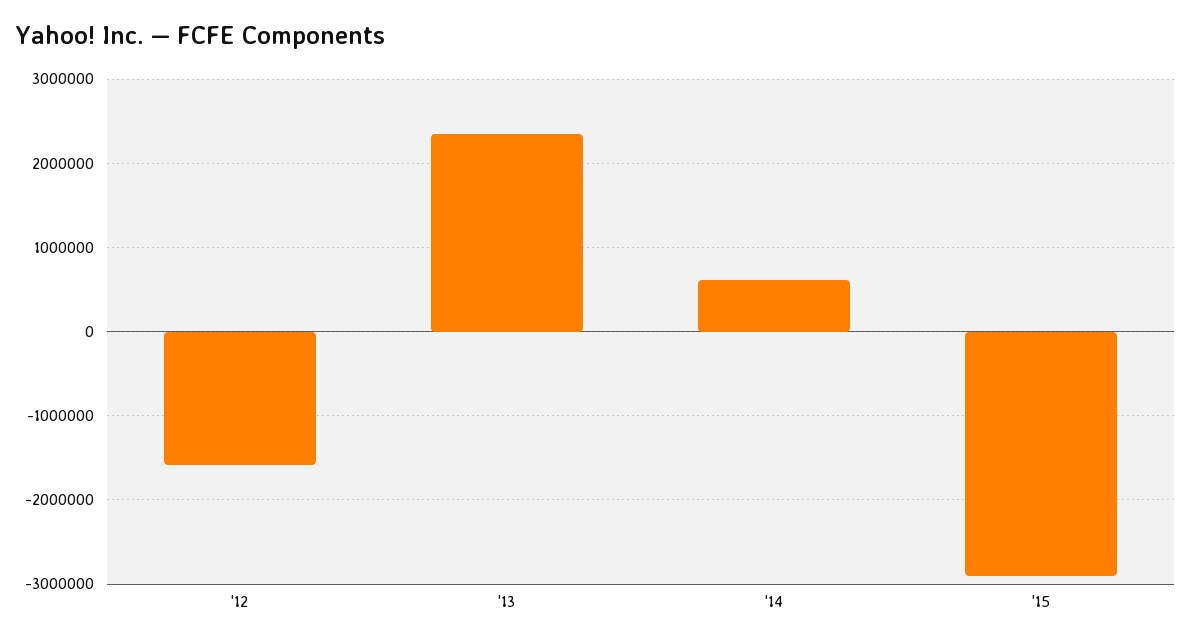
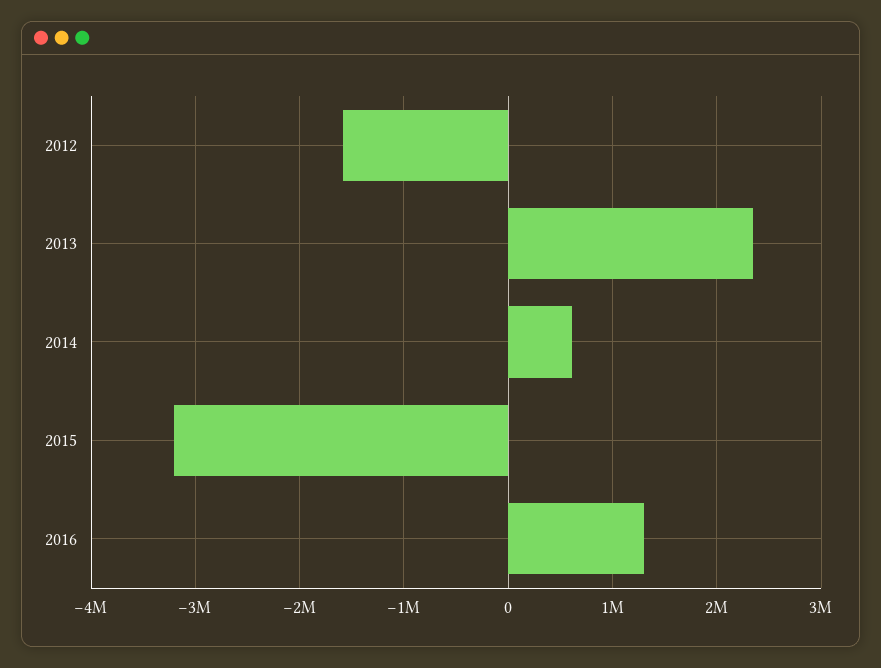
'15: -2900000 -> -3200000
2016: none -> 1300000

